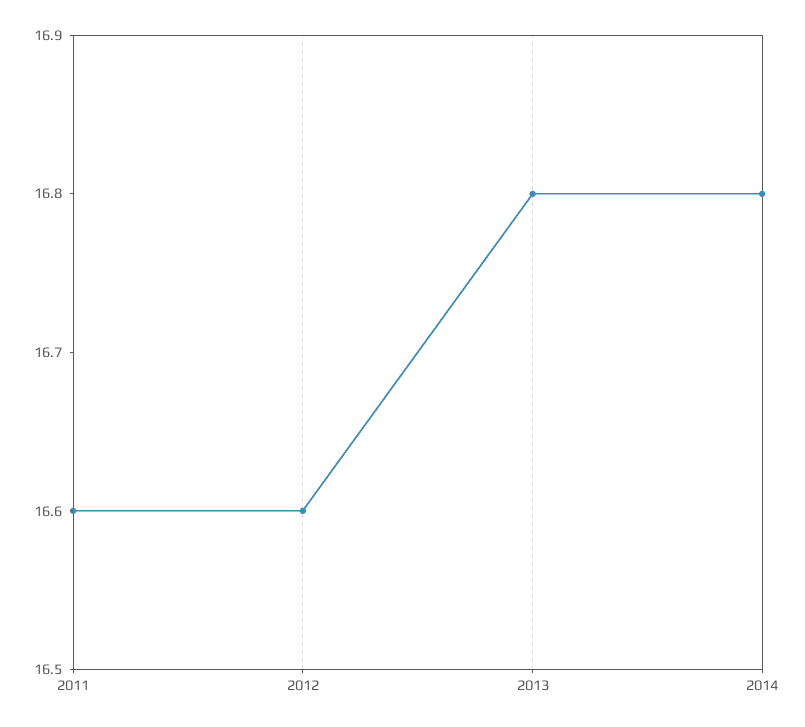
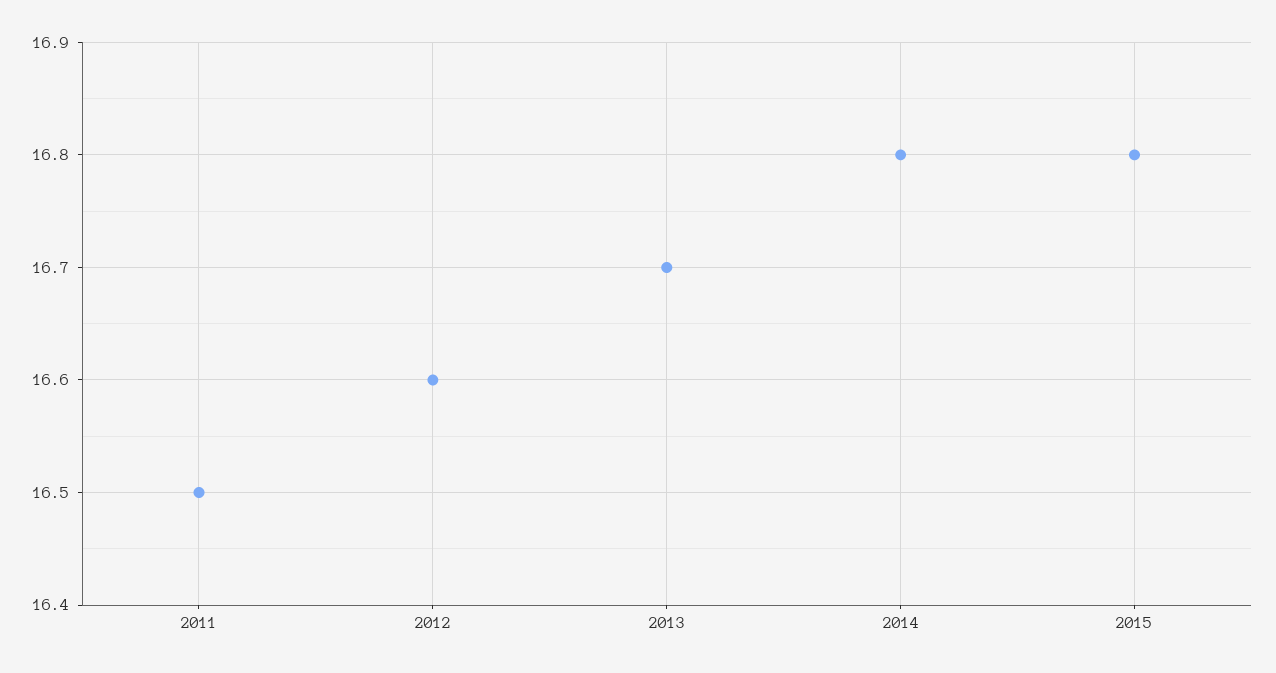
2011: 16.6 -> 16.5
2013: 16.8 -> 16.7
2015: none -> 16.8

